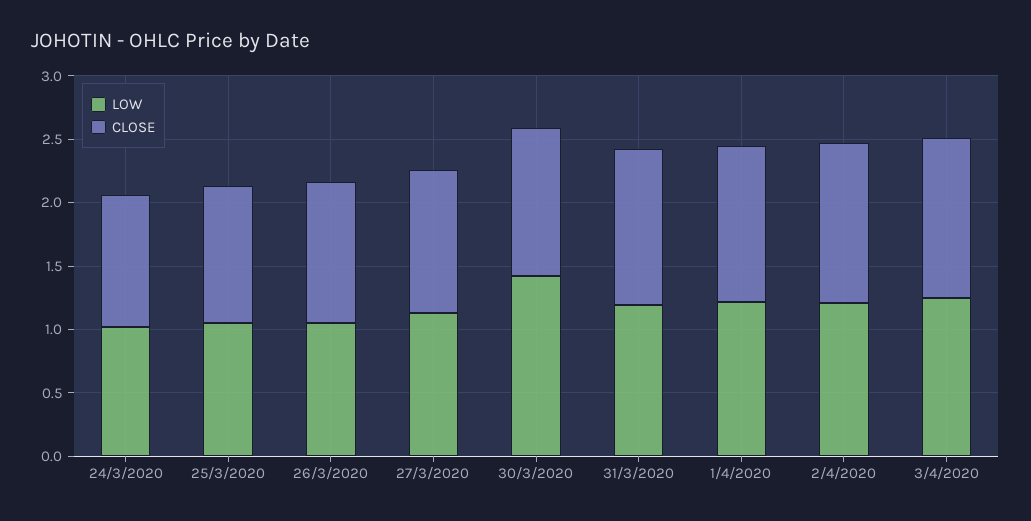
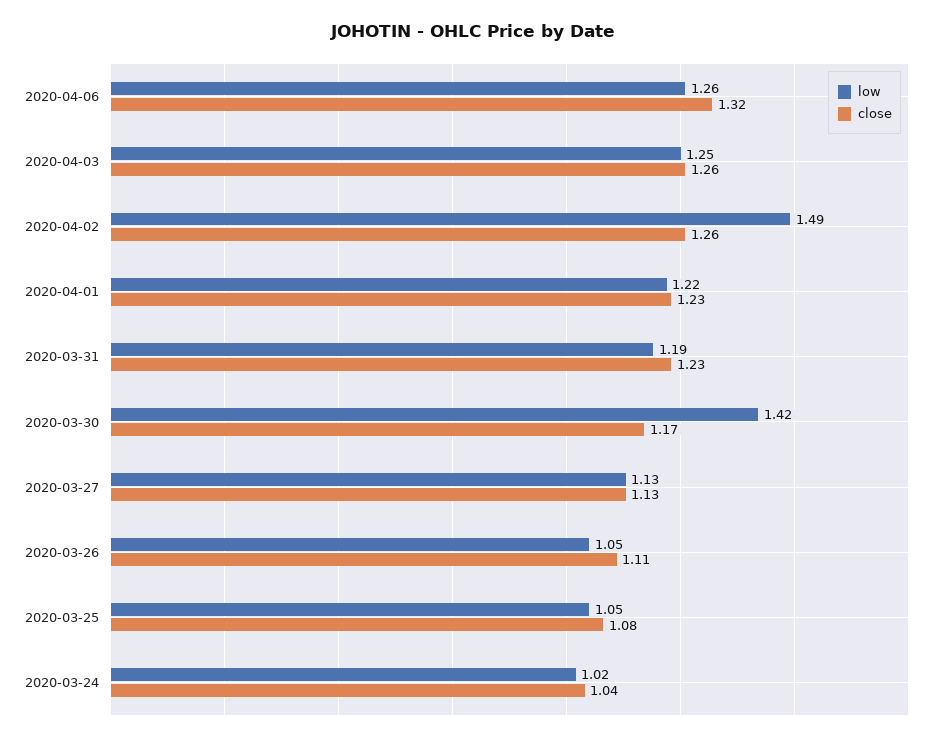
LOW, 2/4/2020: 1.2 -> 1.49
LOW, 2020-04-06: none -> 1.26
CLOSE, 2020-04-06: none -> 1.32

